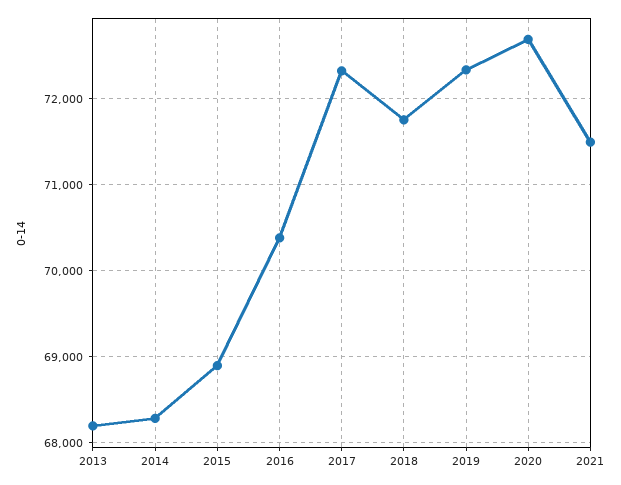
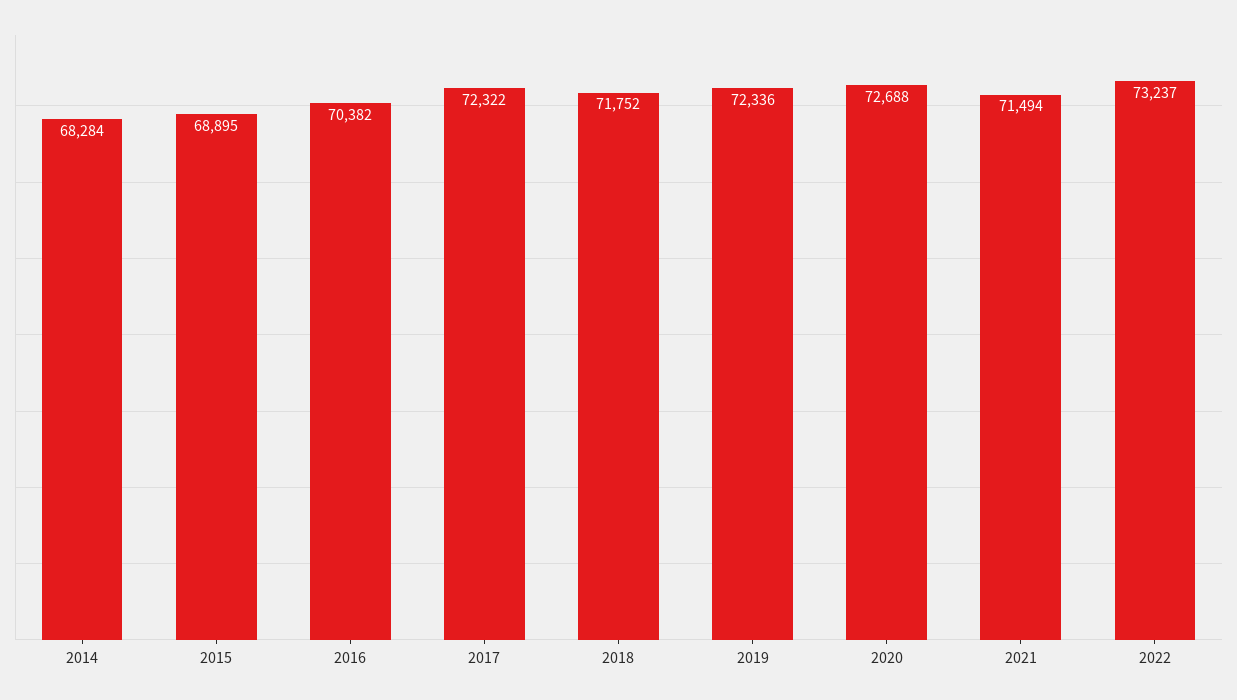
2013: 68200 -> none
2022: none -> 73237

